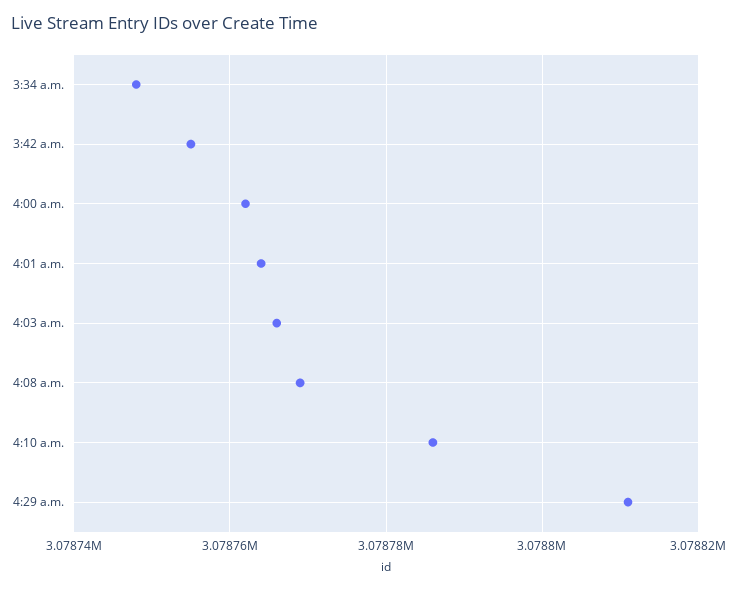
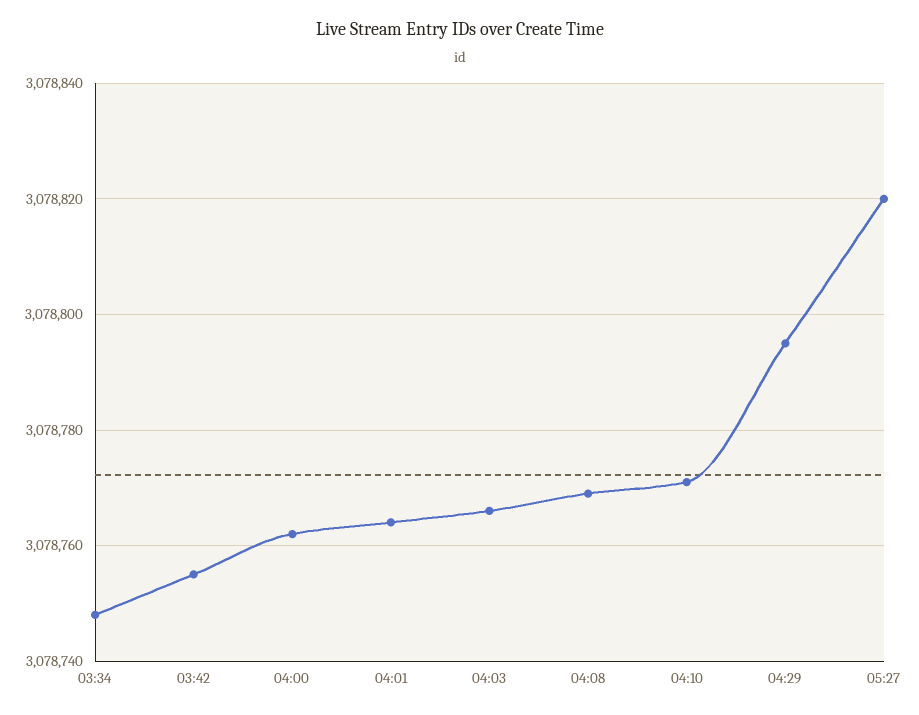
4:10 a.m.: 3078785 -> 3078770
4:29 a.m.: 3078810 -> 3078795
05:27: none -> 3078820

